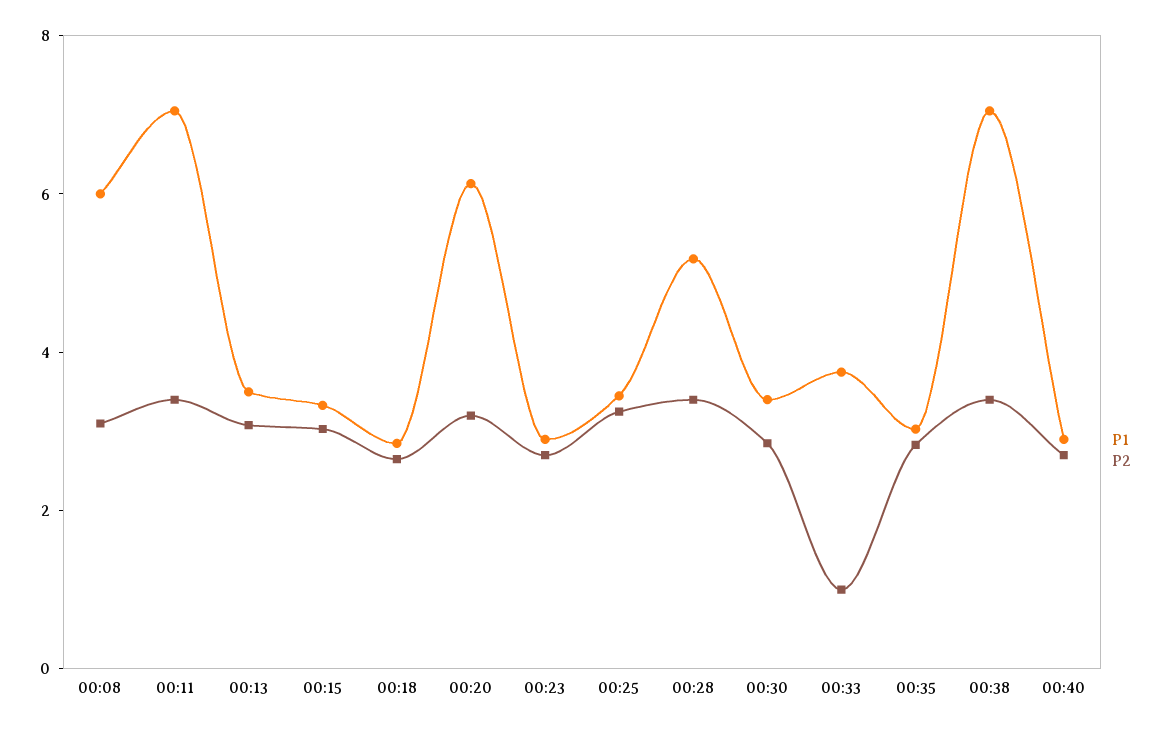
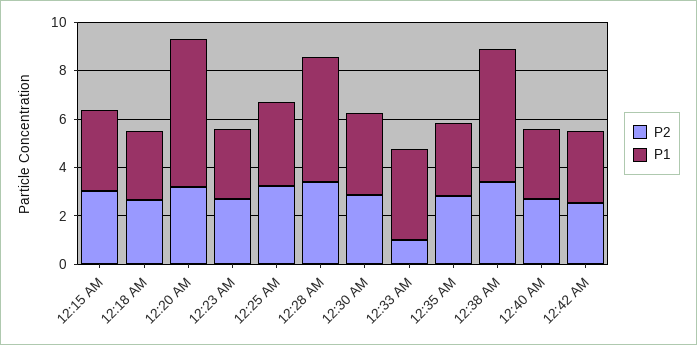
P1, 00:08: 6 -> none
P2, 00:08: 3 -> none
P1, 00:11: 7 -> none
P2, 00:11: 3.5 -> none
P1, 00:13: 3.5 -> none
P2, 00:13: 3 -> none
P1, 00:38: 7 -> 5.5
P2, 12:42 AM: none -> 2.5
P1, 12:42 AM: none -> 3

